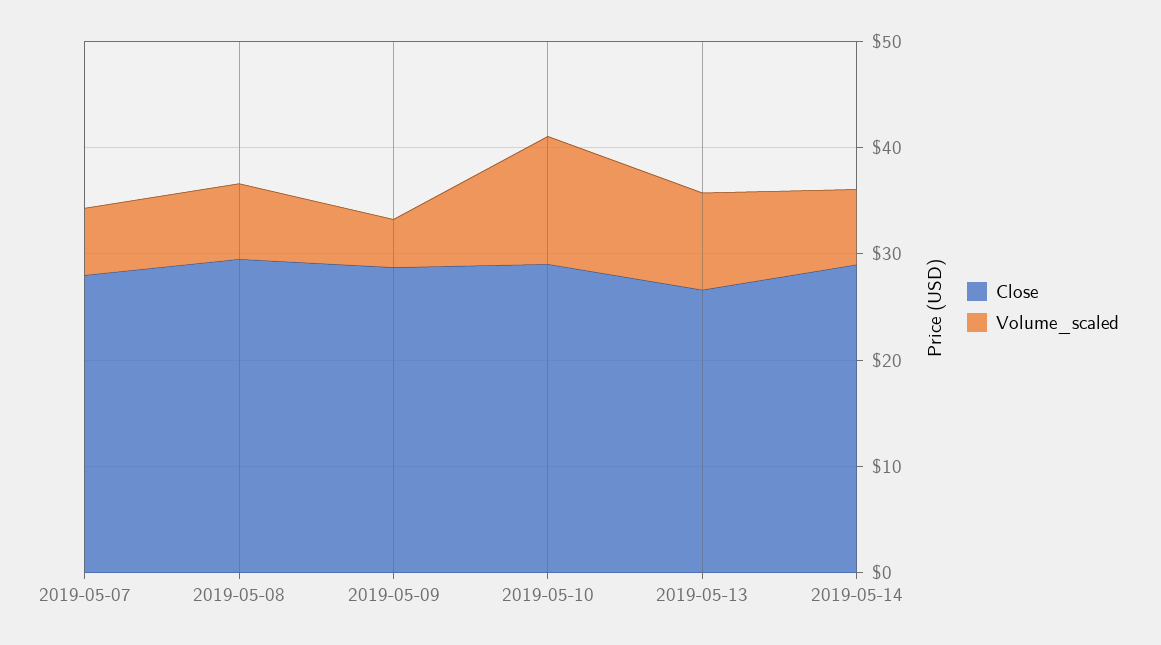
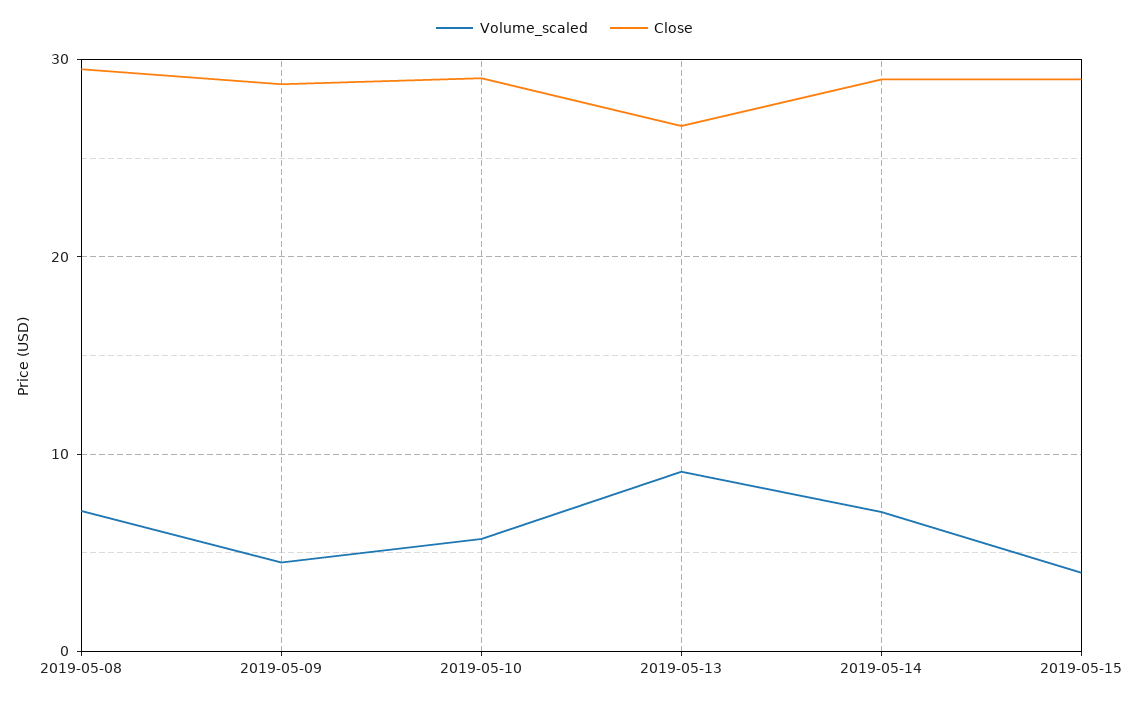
Close, 2019-05-07: 28 -> none
Volume_scaled, 2019-05-07: 6 -> none
Volume_scaled, 2019-05-10: 12 -> 6
Volume_scaled, 2019-05-15: none -> 4
Close, 2019-05-15: none -> 29

